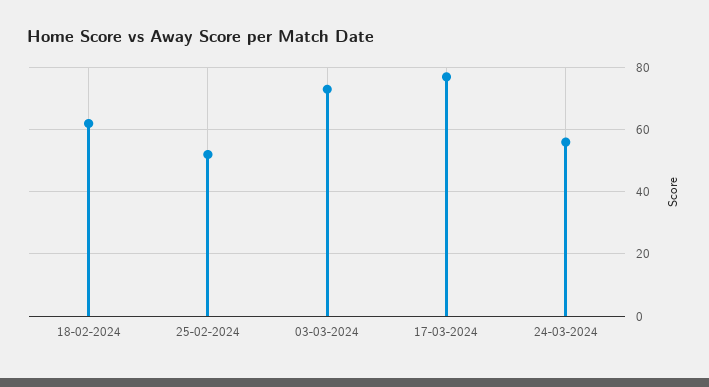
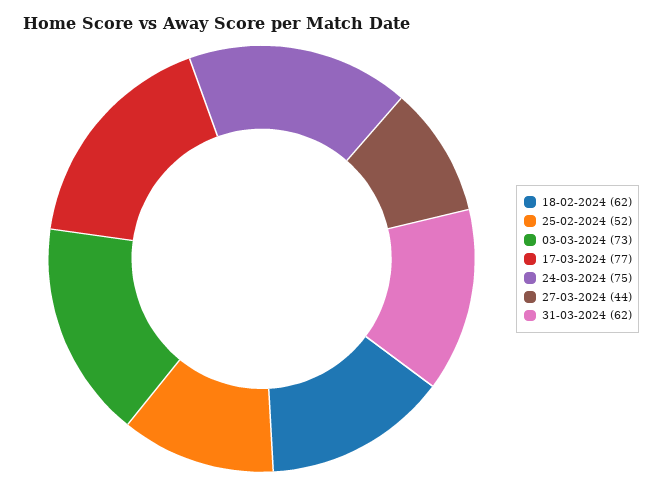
24-03-2024: 55 -> 75
27-03-2024: none -> 44
31-03-2024: none -> 62

